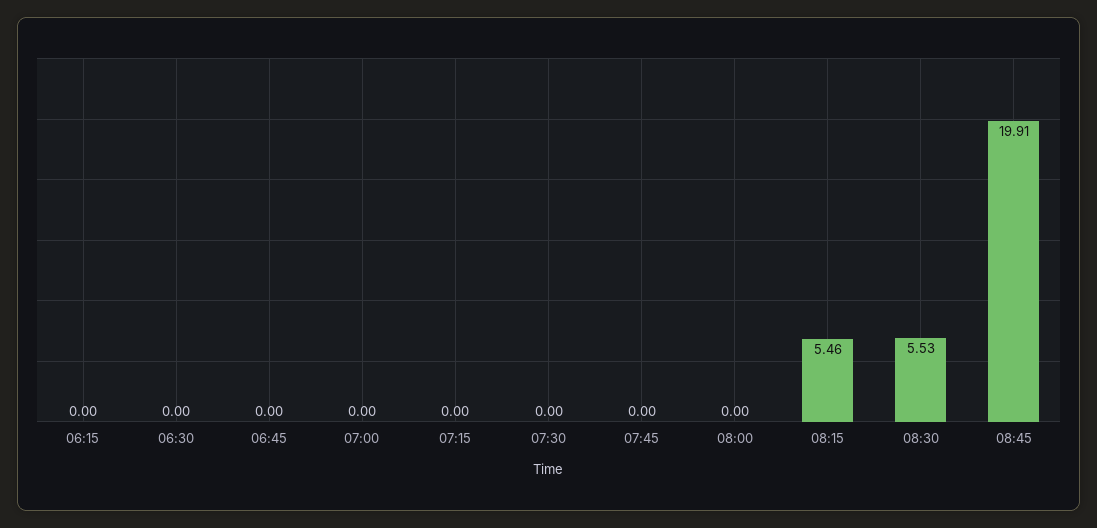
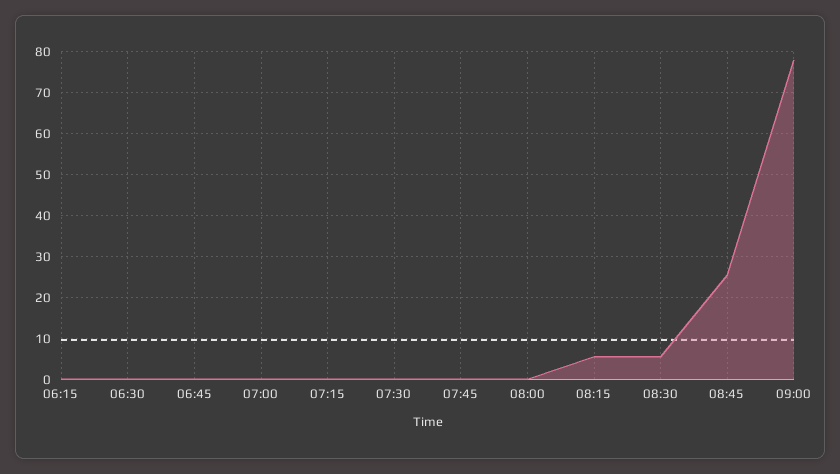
08:45: 19.91 -> 26
09:00: none -> 78

